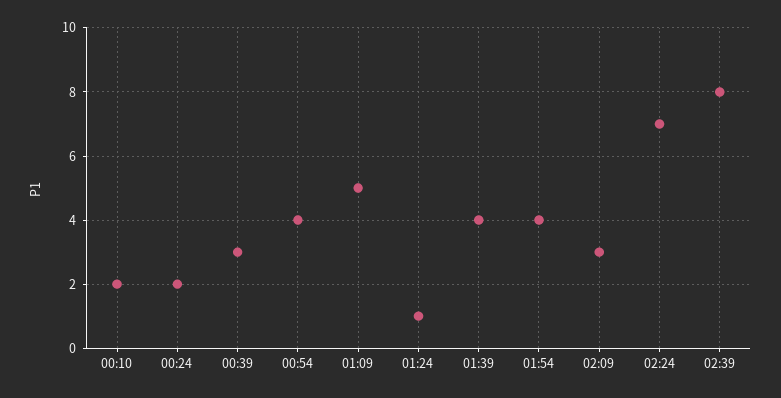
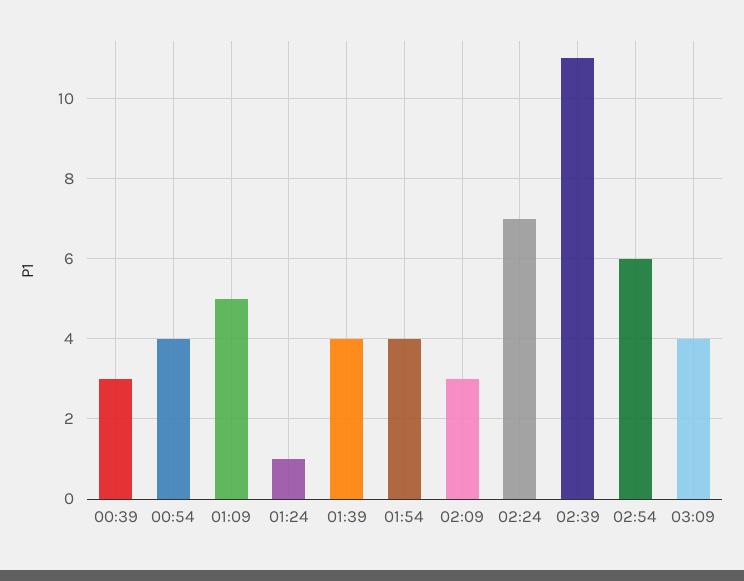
00:10: 2 -> none
00:24: 2 -> none
02:39: 8 -> 11
02:54: none -> 6
03:09: none -> 4

